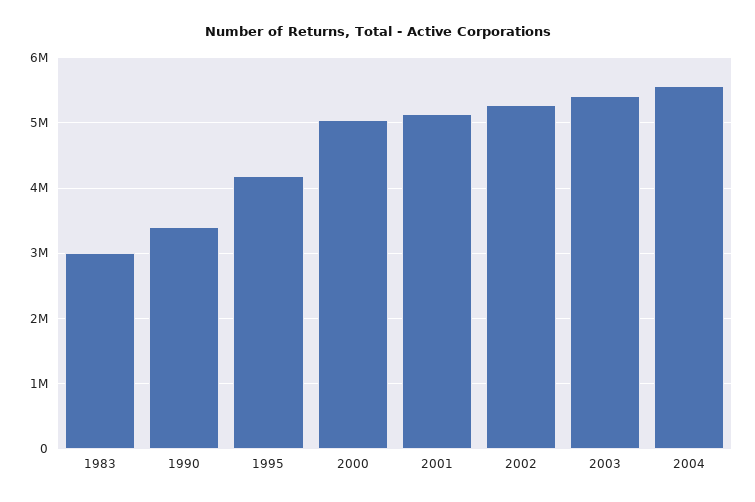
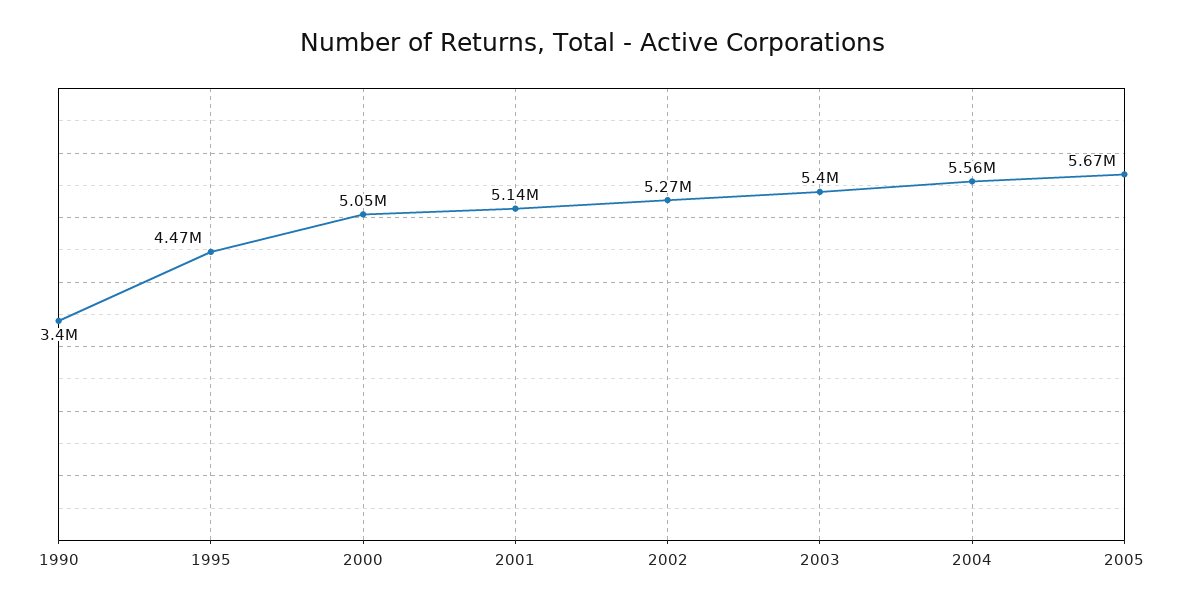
1983: 3000000 -> none
1995: 4200000 -> 4470000
2005: none -> 5670000

